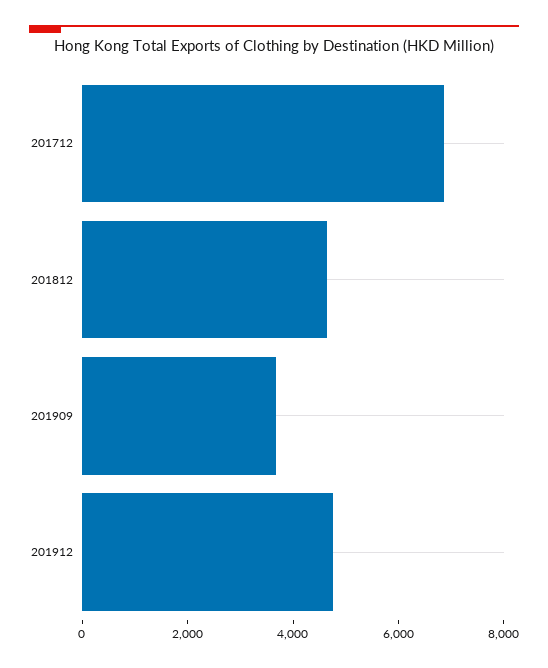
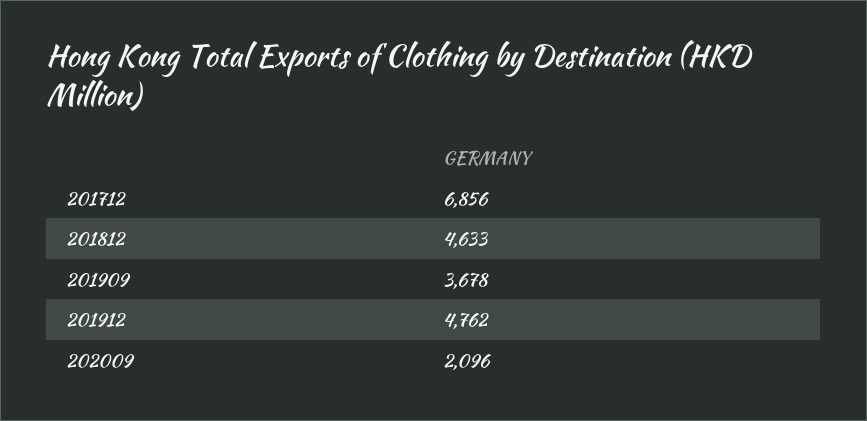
202009: none -> 2096

